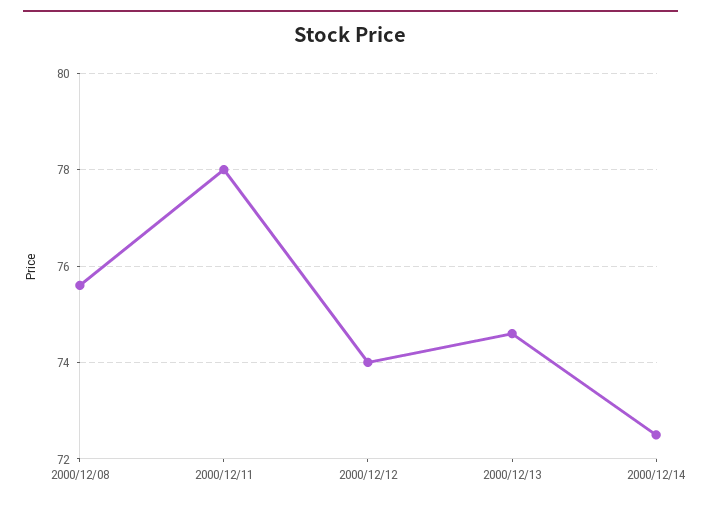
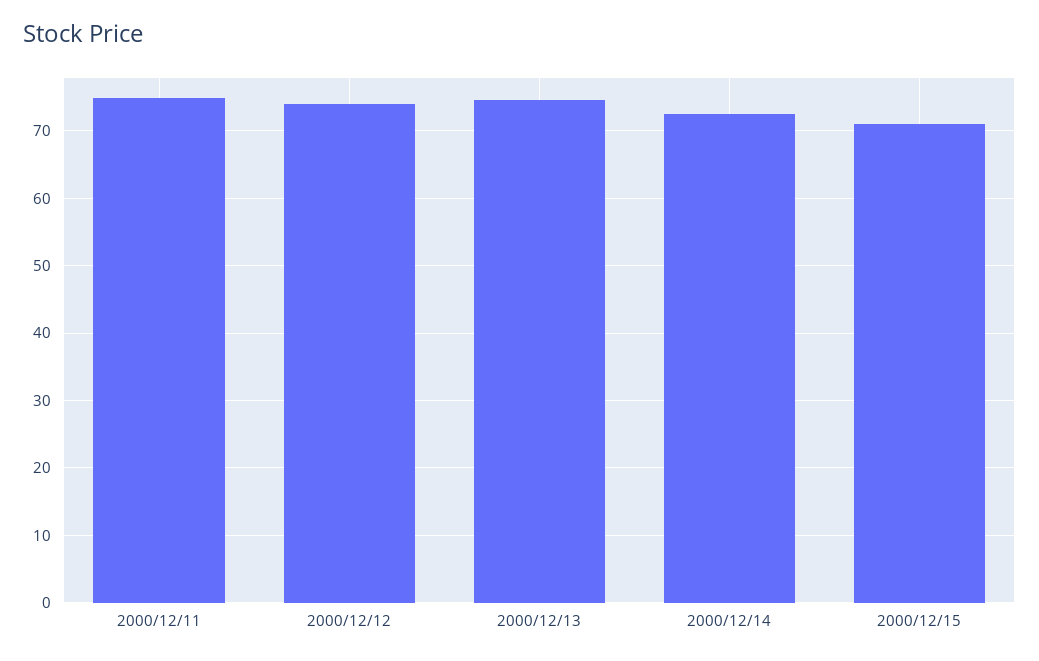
2000/12/08: 75.5 -> none
2000/12/11: 78 -> 75
2000/12/15: none -> 71

